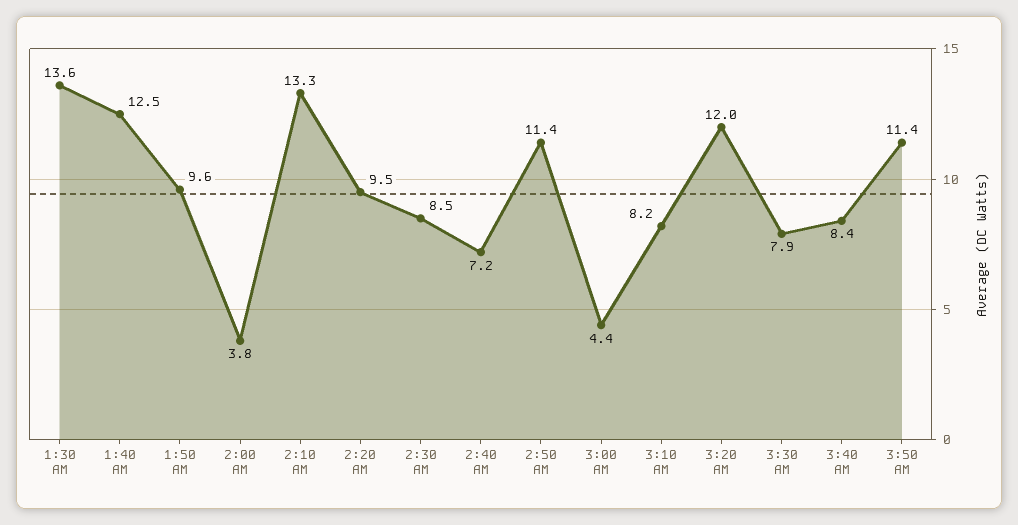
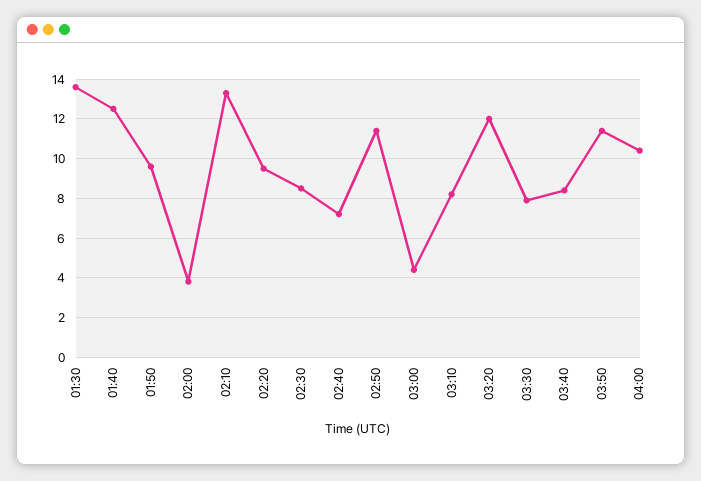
04:00: none -> 10.5

